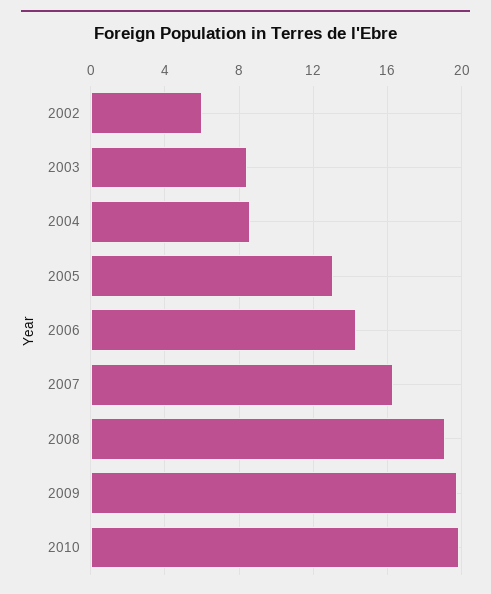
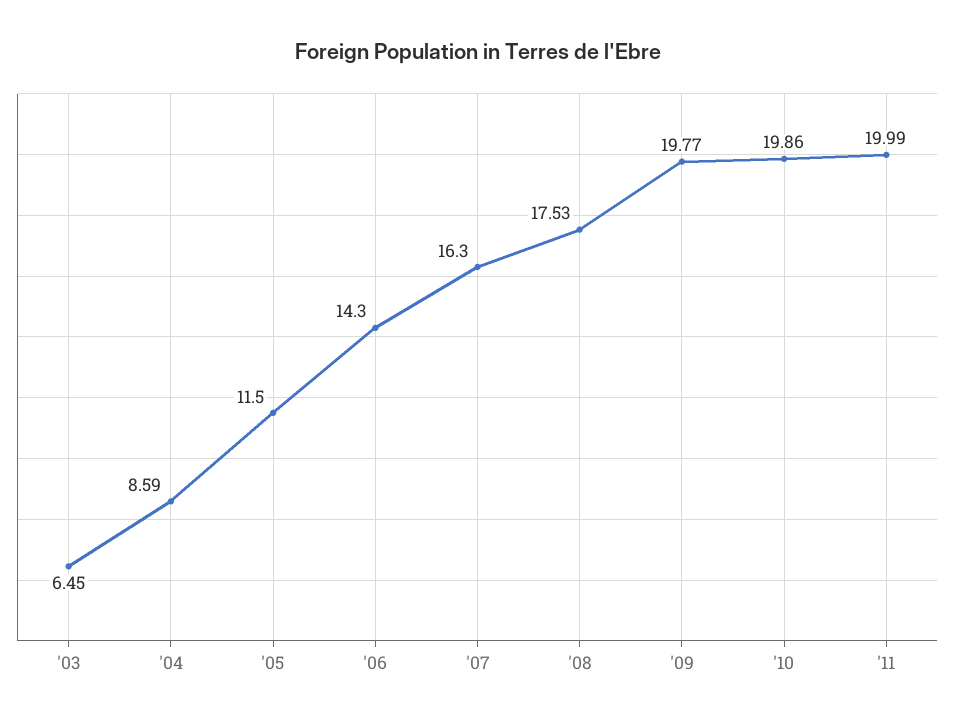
2002: 6 -> none
2003: 8.5 -> 6.45
2005: 13 -> 11.5
2008: 19 -> 17.53
'11: none -> 19.99

